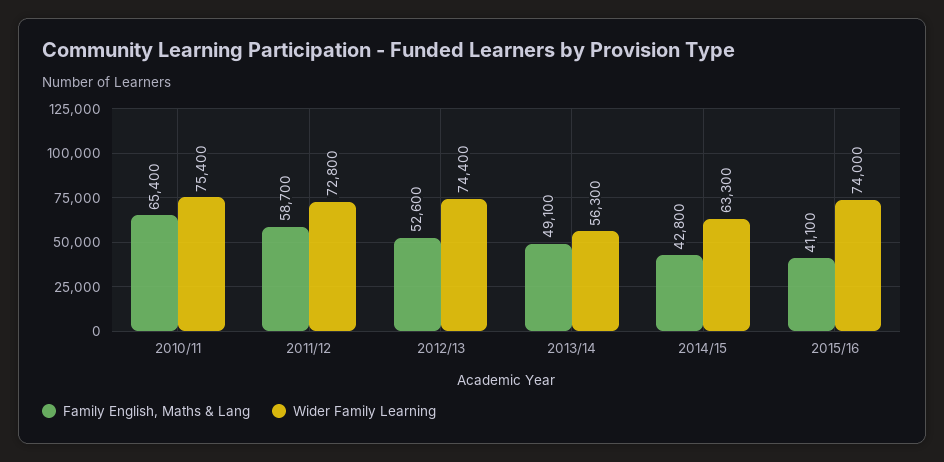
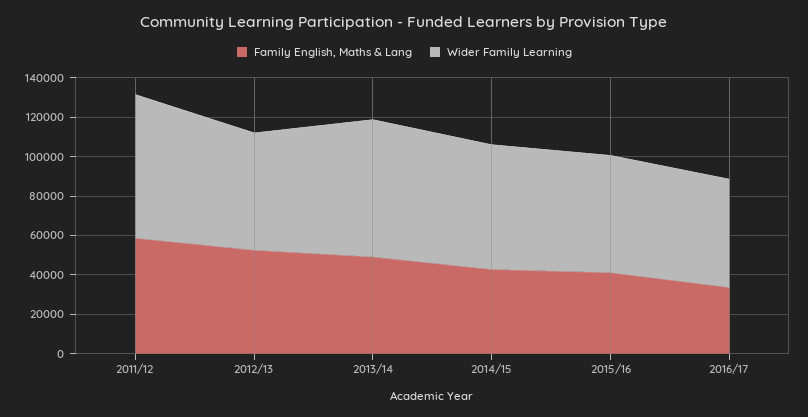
Family English, Maths & Lang, 2010/11: 65400 -> none
Wider Family Learning, 2010/11: 75400 -> none
Wider Family Learning, 2012/13: 74400 -> 60000
Wider Family Learning, 2013/14: 56300 -> 70000
Wider Family Learning, 2015/16: 74000 -> 60000
Family English, Maths & Lang, 2016/17: none -> 35000
Wider Family Learning, 2016/17: none -> 55000

